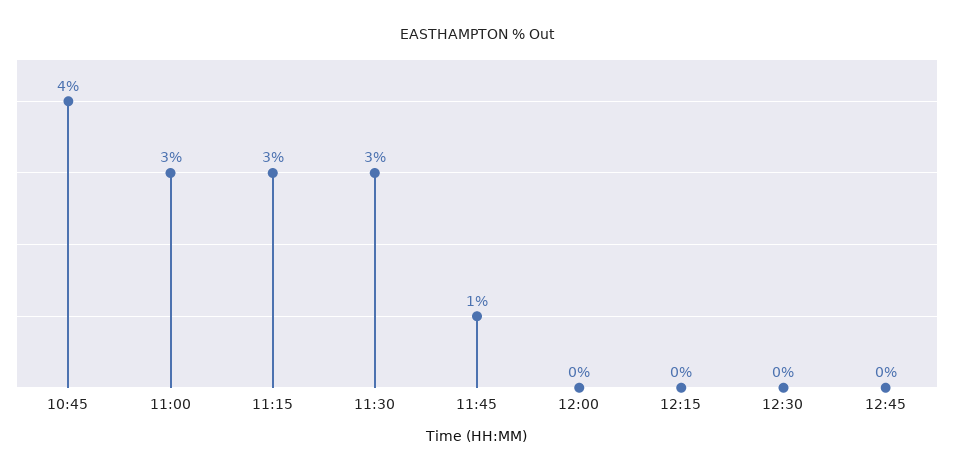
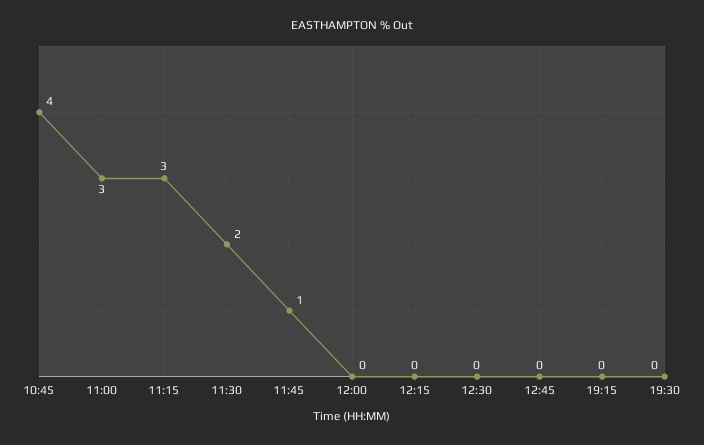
11:30: 3 -> 2
19:15: none -> 0
19:30: none -> 0

